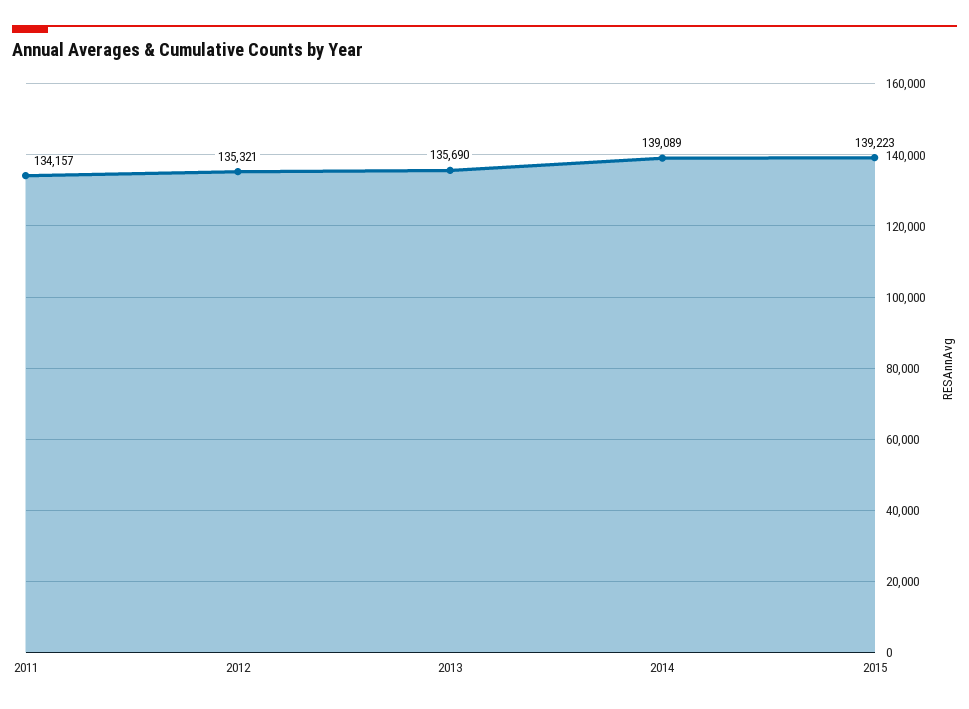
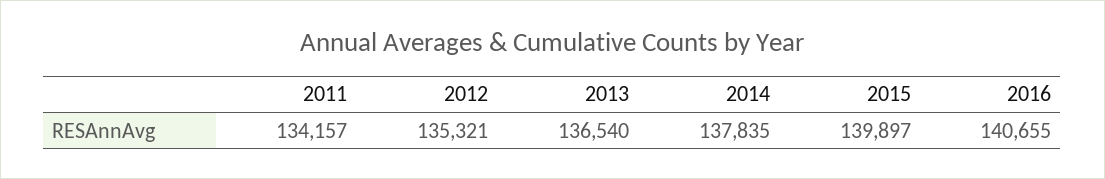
2013: 135690 -> 136540
2014: 139089 -> 137835
2015: 139223 -> 139897
2016: none -> 140655

